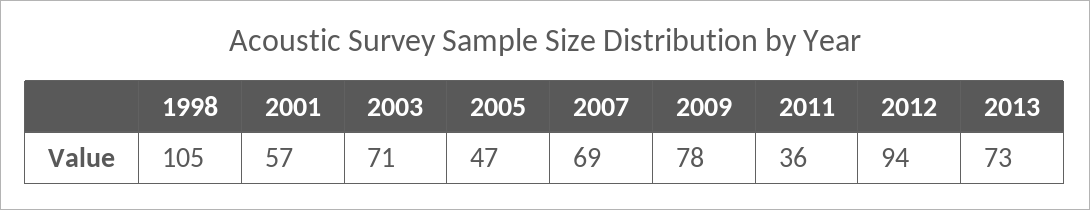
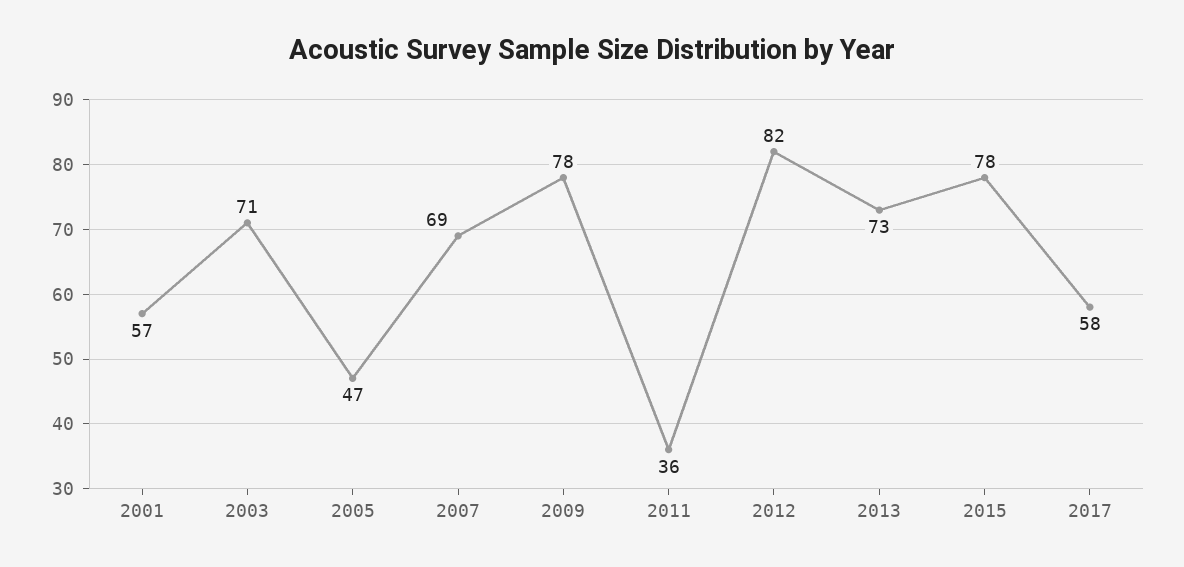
1998: 105 -> none
2012: 94 -> 82
2015: none -> 78
2017: none -> 58

